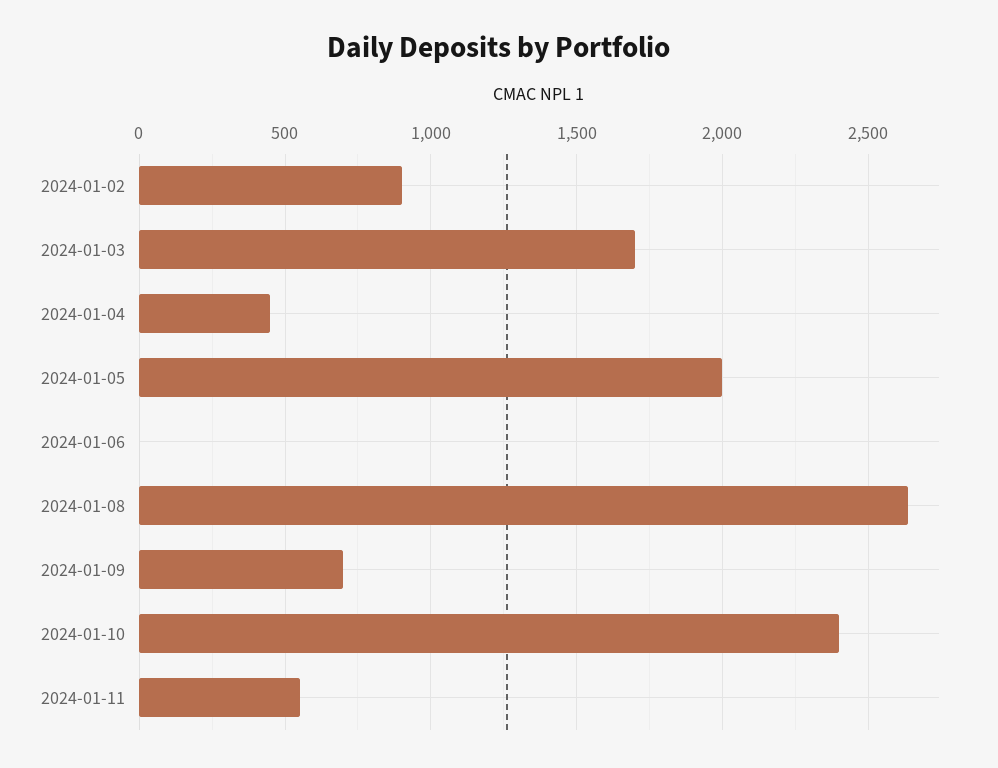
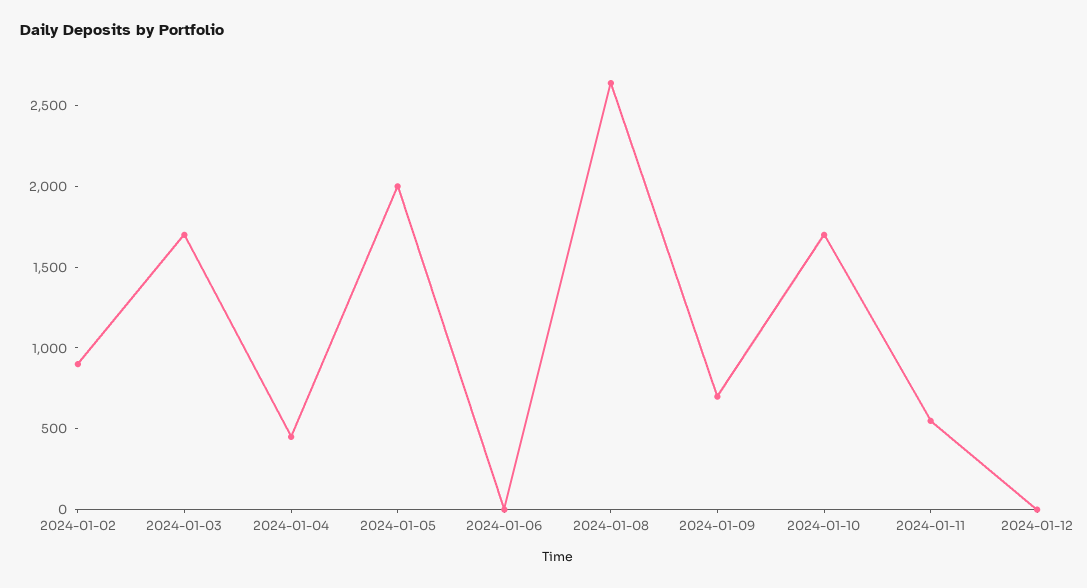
2024-01-10: 2400 -> 1700
2024-01-12: none -> 0

